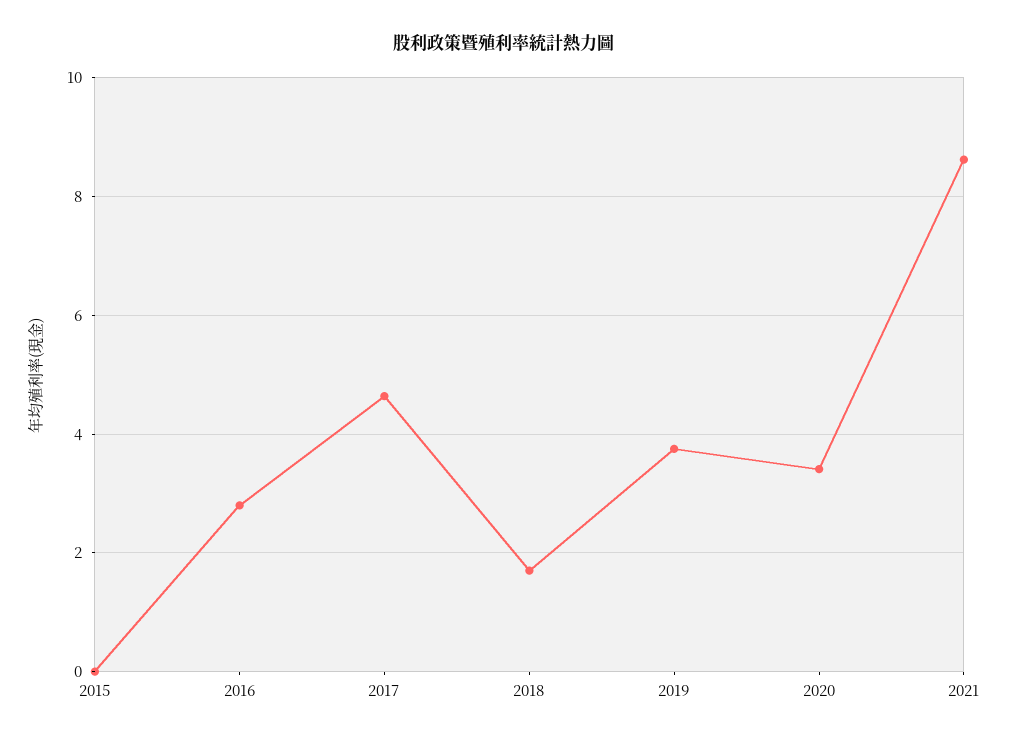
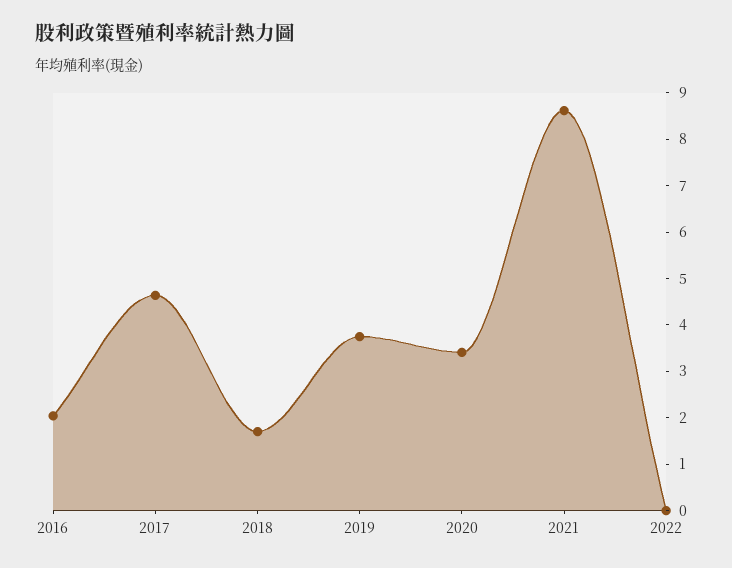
2015: 0 -> none
2016: 2.8 -> 2
2022: none -> 0

